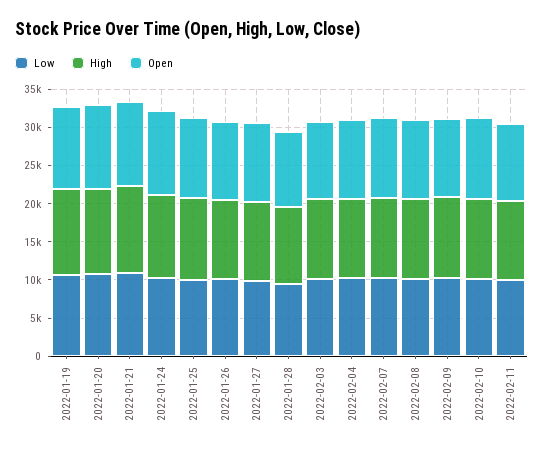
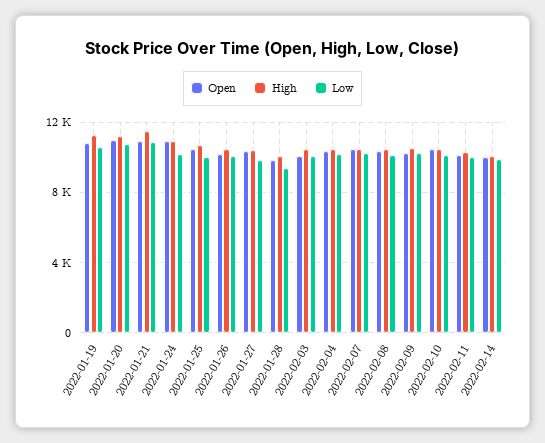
Open, 2022-02-14: none -> 10000
High, 2022-02-14: none -> 10000
Low, 2022-02-14: none -> 10000

